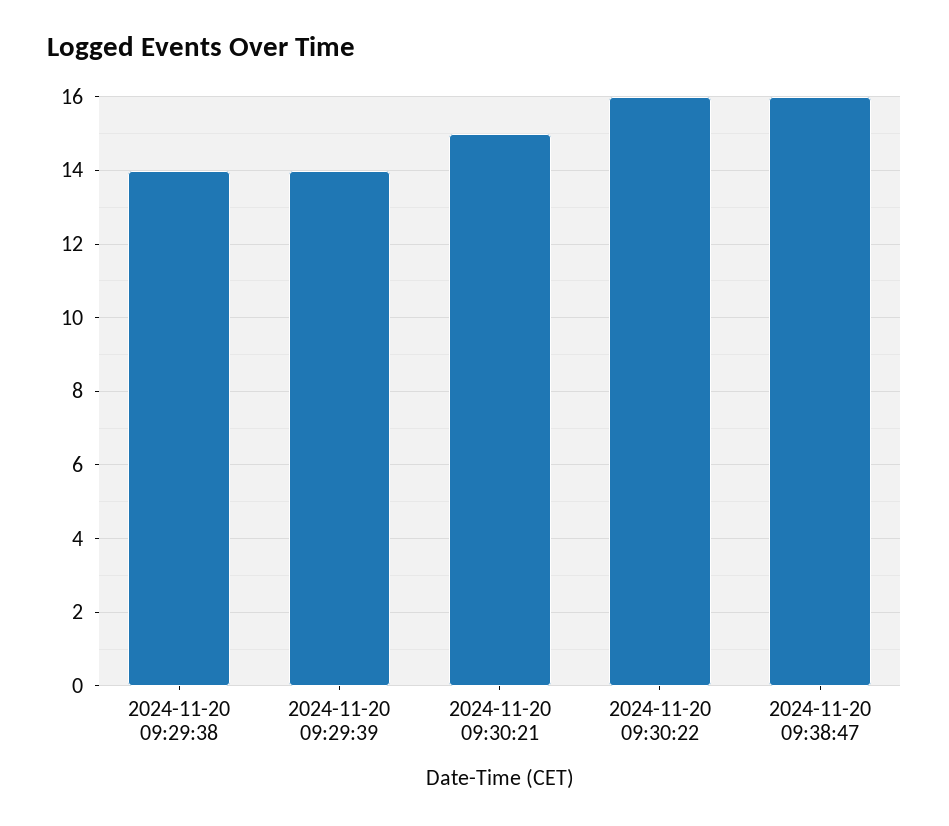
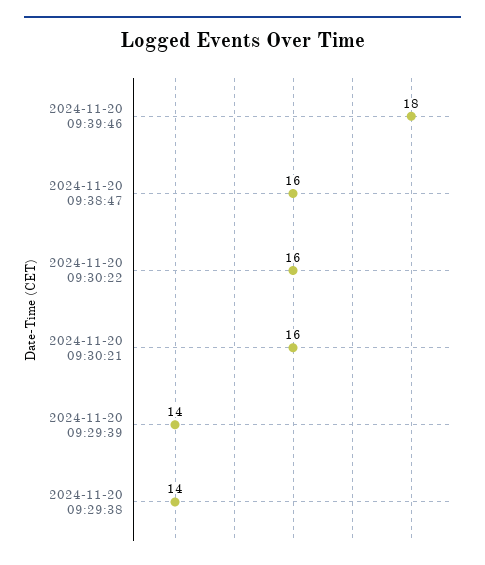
2024-11-20 09:30:21: 15 -> 16
2024-11-20 09:39:46: none -> 18

